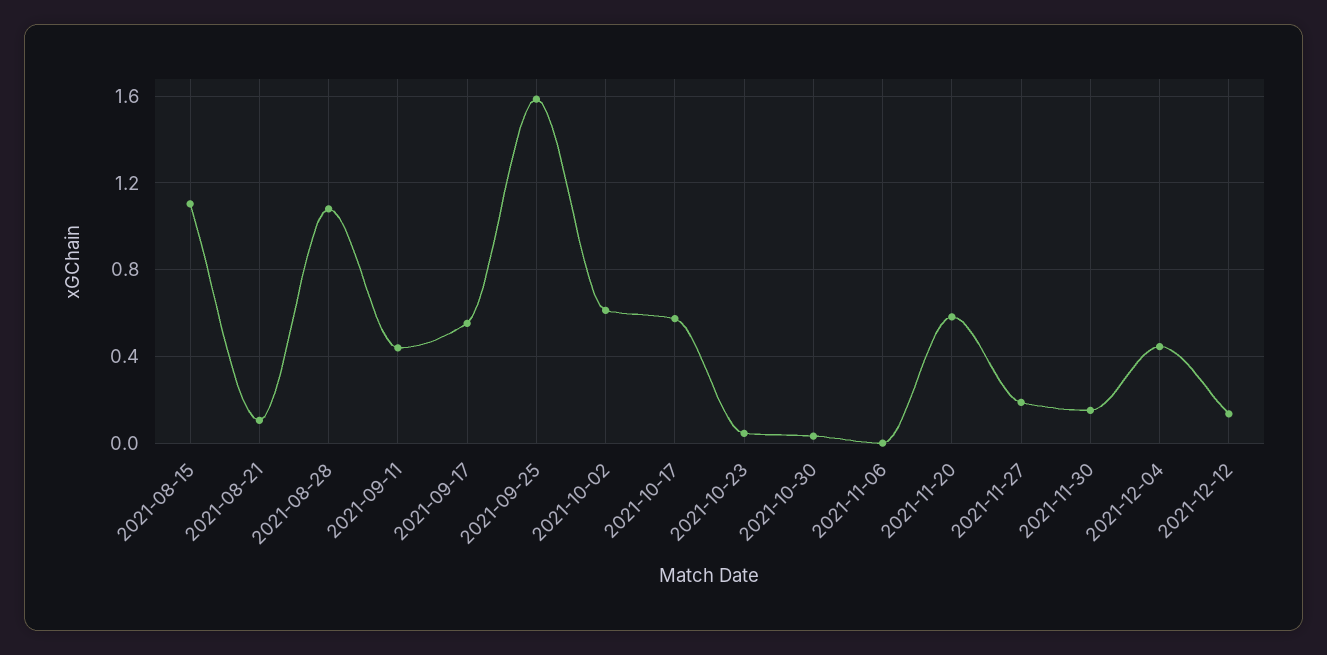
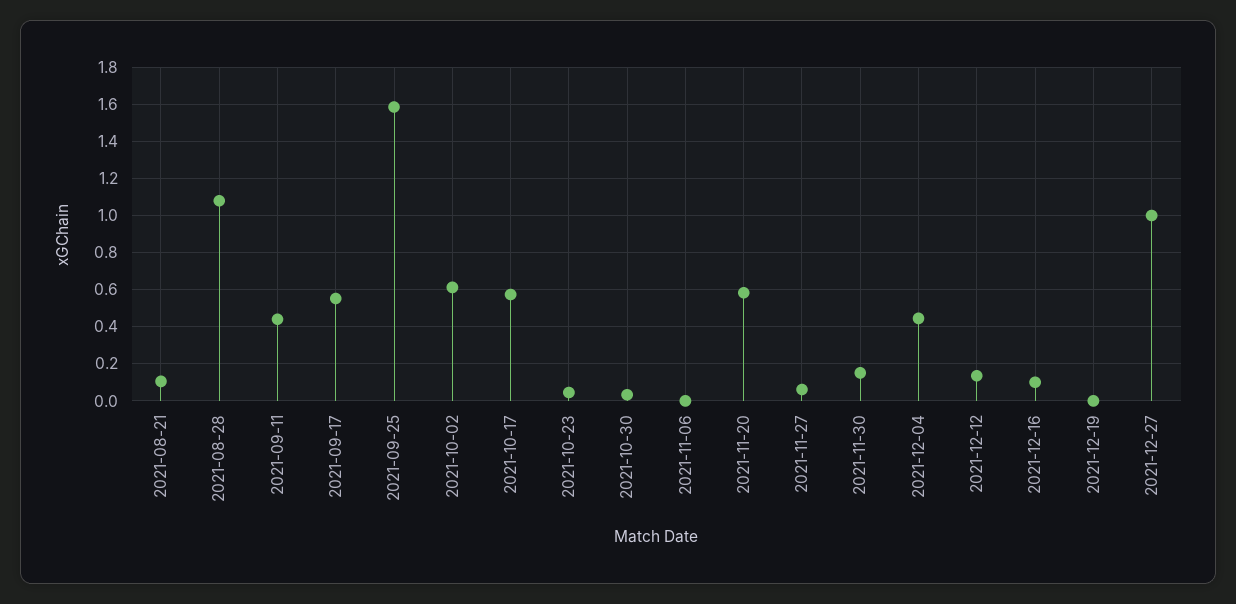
2021-08-15: 1.1 -> none
2021-11-27: 0.2 -> 0.05
2021-12-16: none -> 0.1
2021-12-19: none -> 0
2021-12-27: none -> 1

